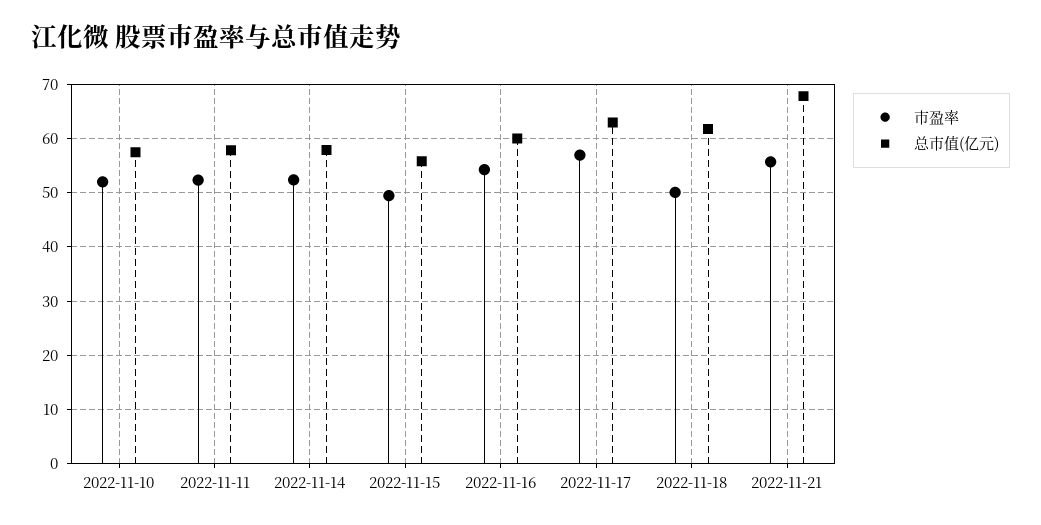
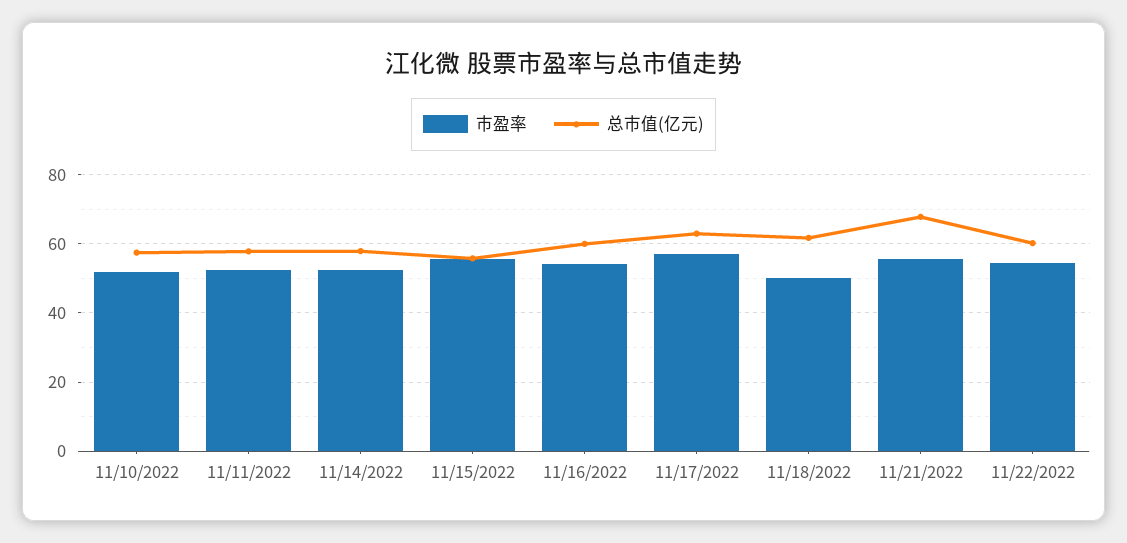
市盈率, 2022-11-15: 50 -> 56
市盈率, 11/22/2022: none -> 54
总市值(亿元), 11/22/2022: none -> 60

